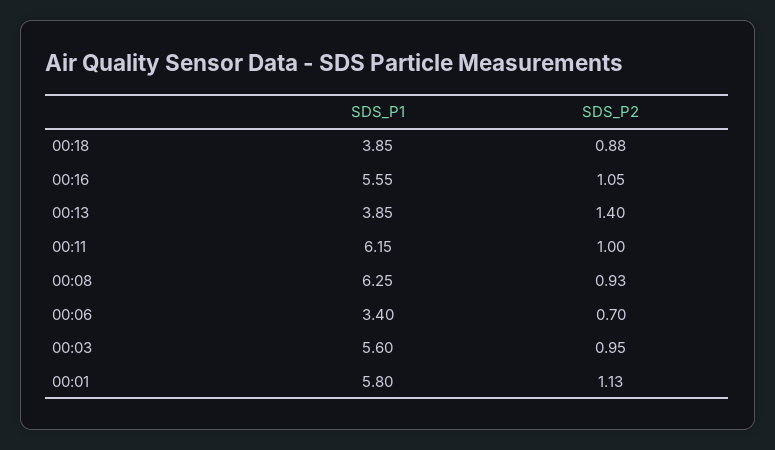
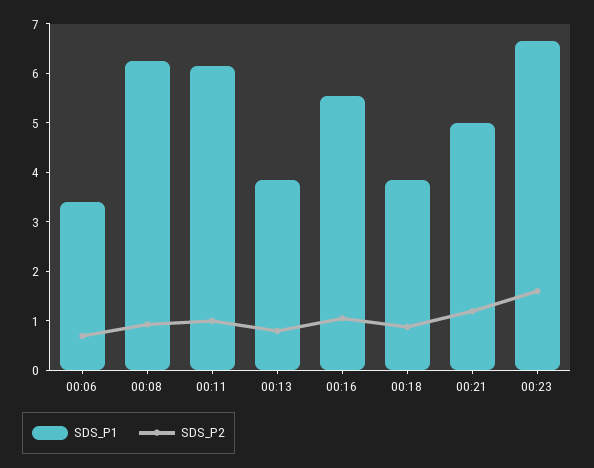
SDS_P2, 00:13: 1.4 -> 0.8
SDS_P1, 00:03: 5.6 -> none
SDS_P2, 00:03: 0.95 -> none
SDS_P1, 00:01: 5.8 -> none
SDS_P2, 00:01: 1.13 -> none
SDS_P1, 00:21: none -> 5
SDS_P2, 00:21: none -> 1.2
SDS_P1, 00:23: none -> 6.6
SDS_P2, 00:23: none -> 1.6

